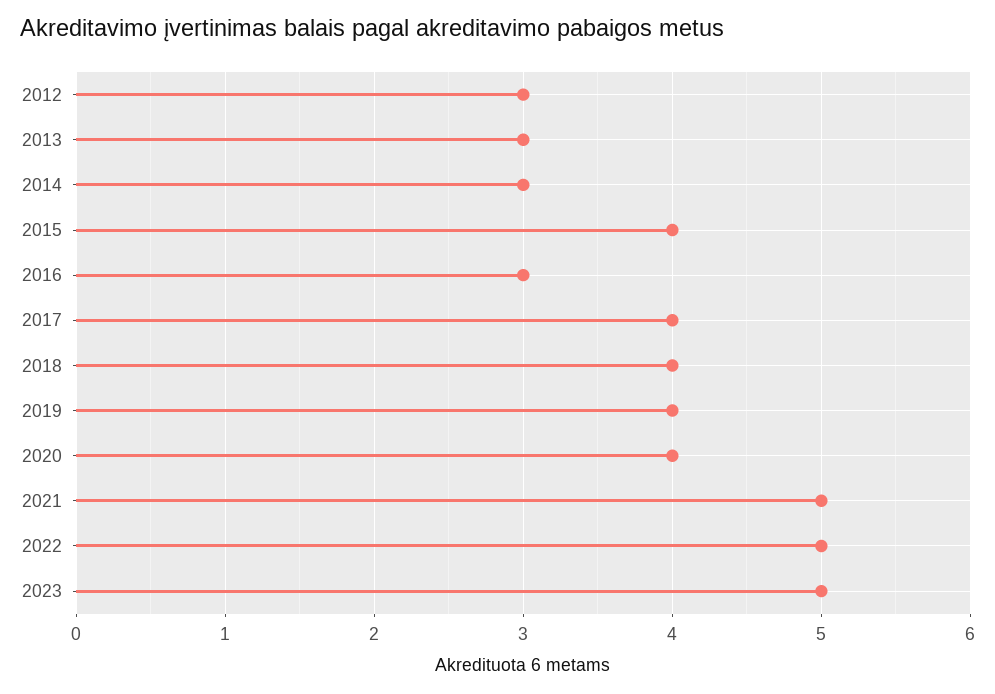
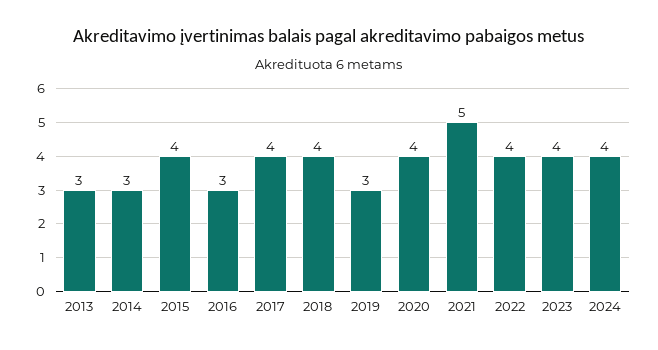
2012: 3 -> none
2019: 4 -> 3
2022: 5 -> 4
2023: 5 -> 4
2024: none -> 4

